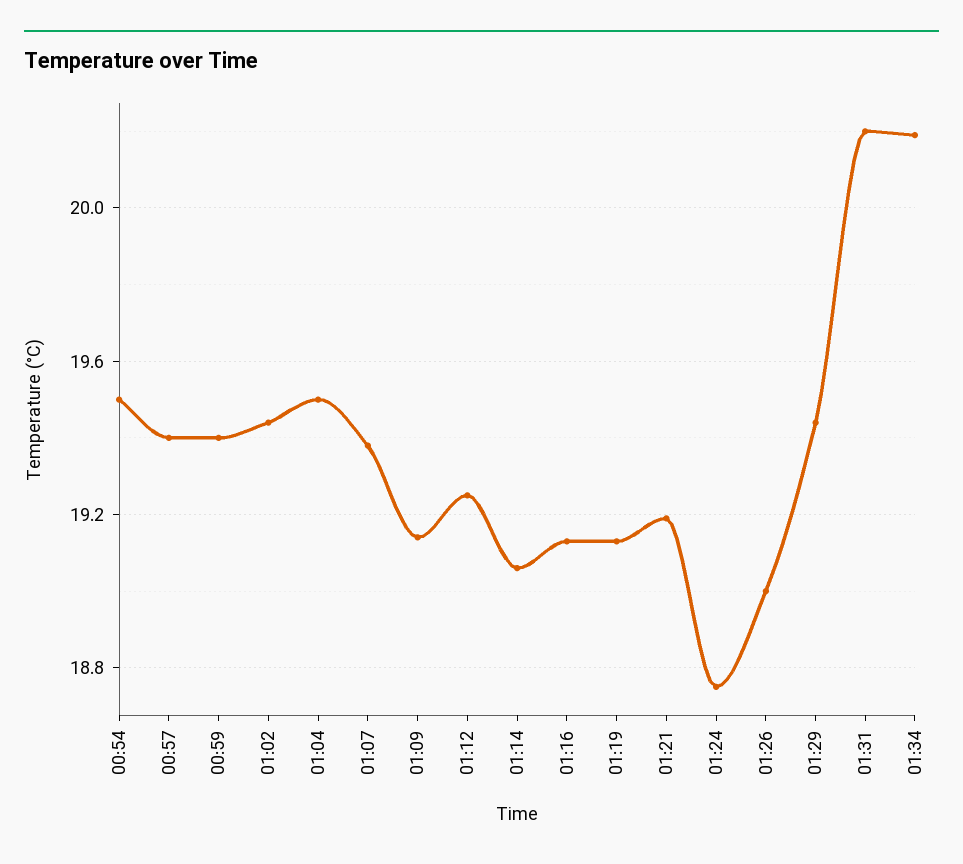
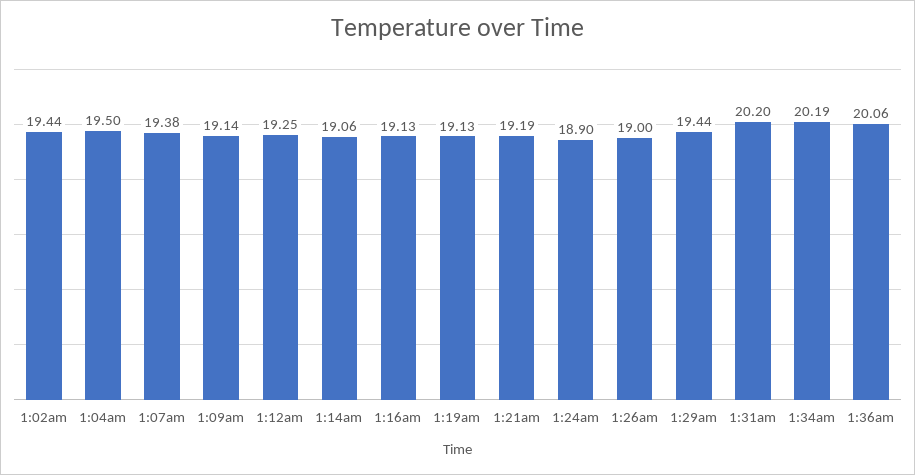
00:54: 19.5 -> none
00:57: 19.4 -> none
00:59: 19.4 -> none
01:24: 18.75 -> 18.9
1:36am: none -> 20.06

